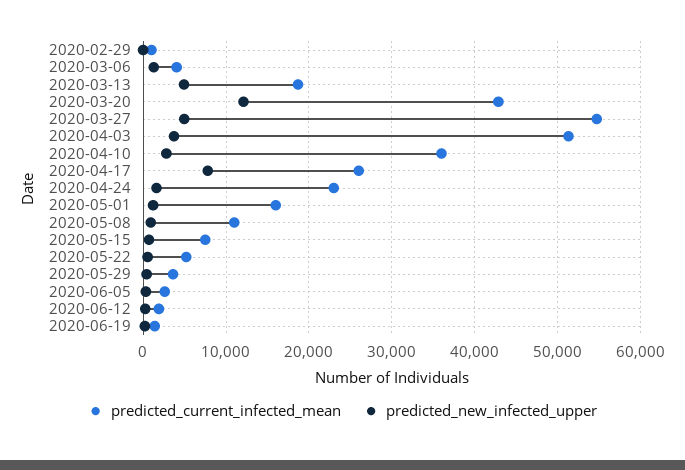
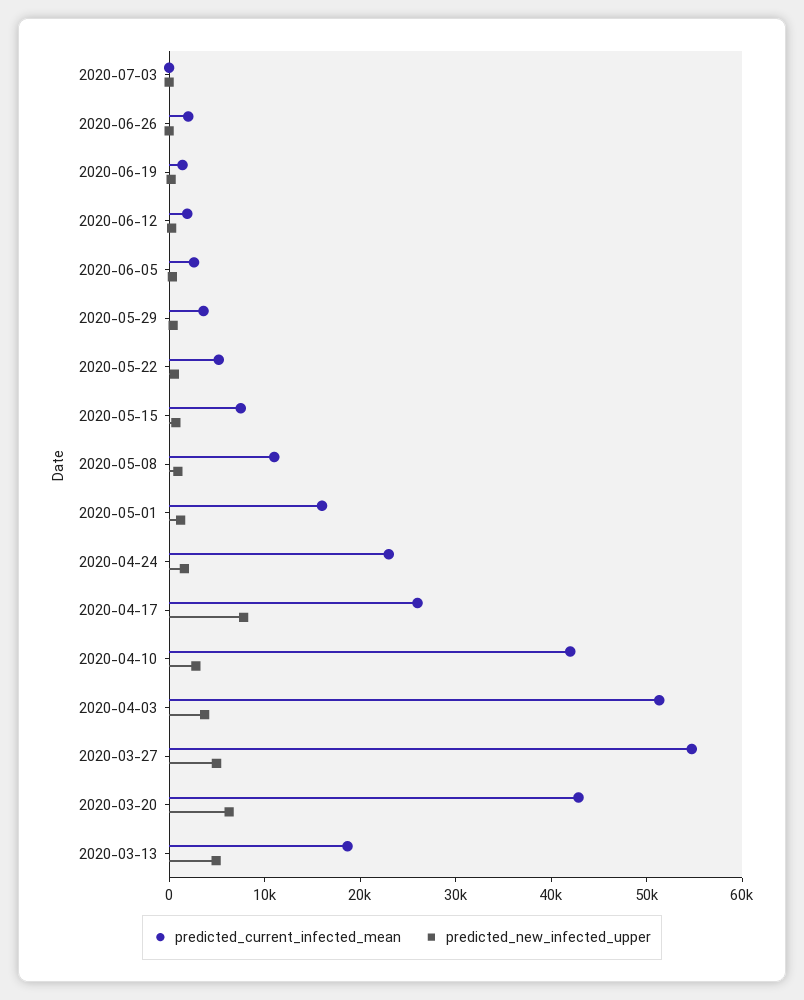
predicted_current_infected_mean, 2020-02-29: 1000 -> none
predicted_new_infected_upper, 2020-02-29: 0 -> none
predicted_current_infected_mean, 2020-03-06: 4000 -> none
predicted_new_infected_upper, 2020-03-06: 1000 -> none
predicted_new_infected_upper, 2020-03-20: 12000 -> 6000
predicted_current_infected_mean, 2020-04-10: 36000 -> 42000
predicted_current_infected_mean, 2020-07-03: none -> 0
predicted_new_infected_upper, 2020-07-03: none -> 0
predicted_current_infected_mean, 2020-06-26: none -> 2000
predicted_new_infected_upper, 2020-06-26: none -> 0

